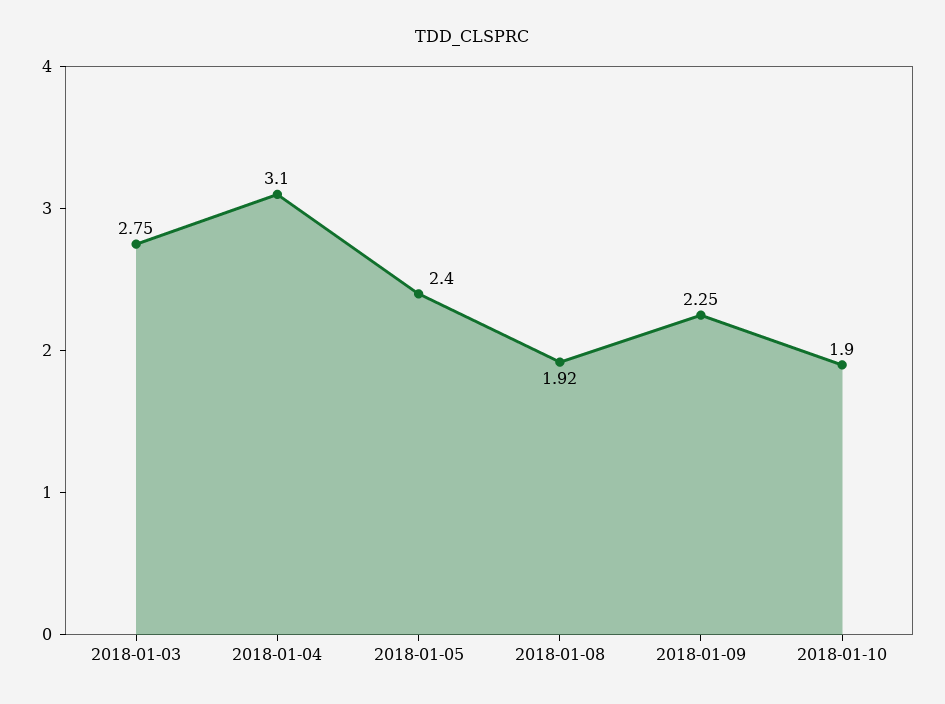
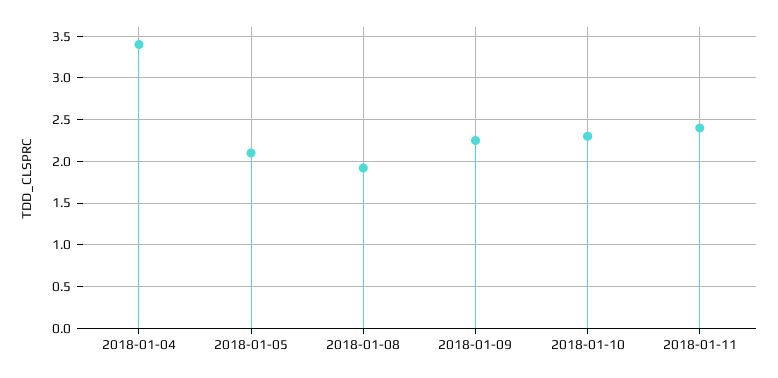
2018-01-03: 2.75 -> none
2018-01-04: 3.1 -> 3.4
2018-01-05: 2.4 -> 2.1
2018-01-10: 1.9 -> 2.3
2018-01-11: none -> 2.4

